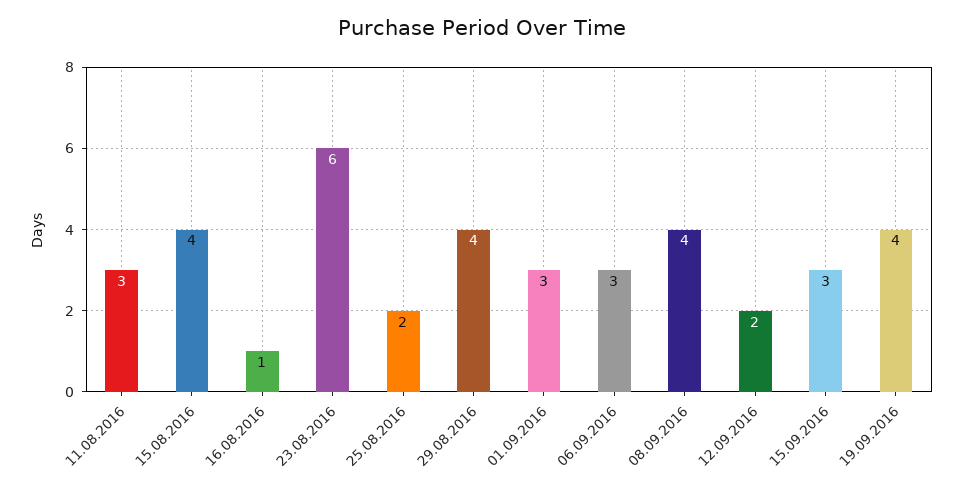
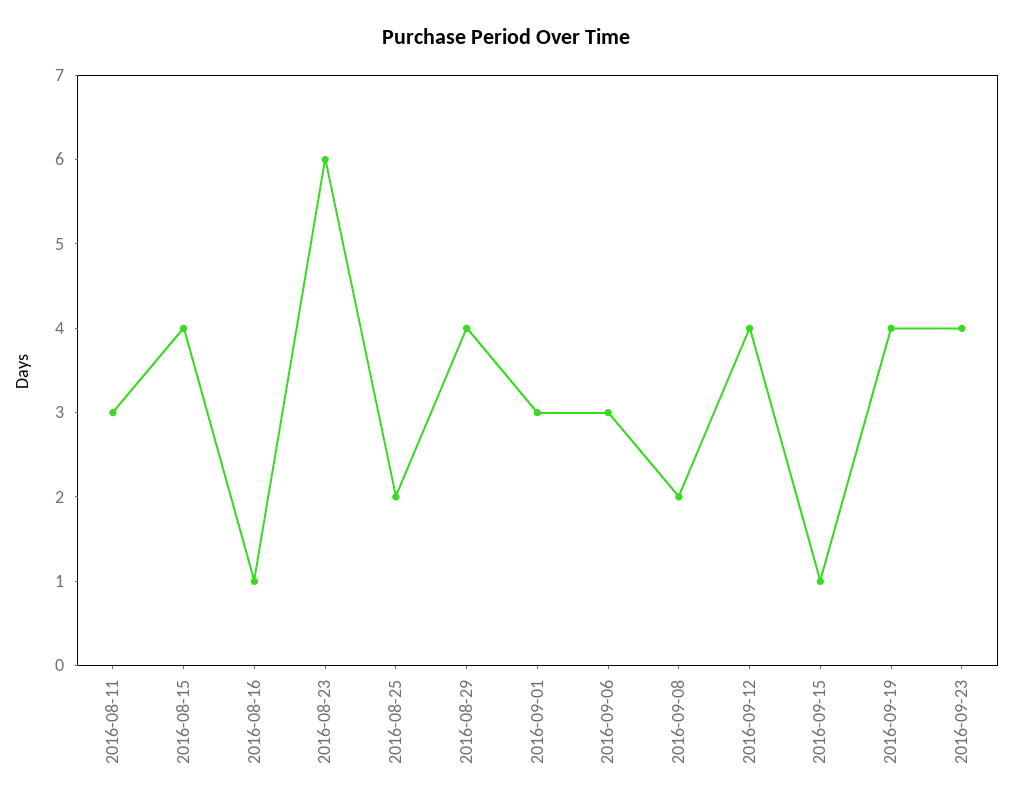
08.09.2016: 4 -> 2
12.09.2016: 2 -> 4
15.09.2016: 3 -> 1
2016-09-23: none -> 4

